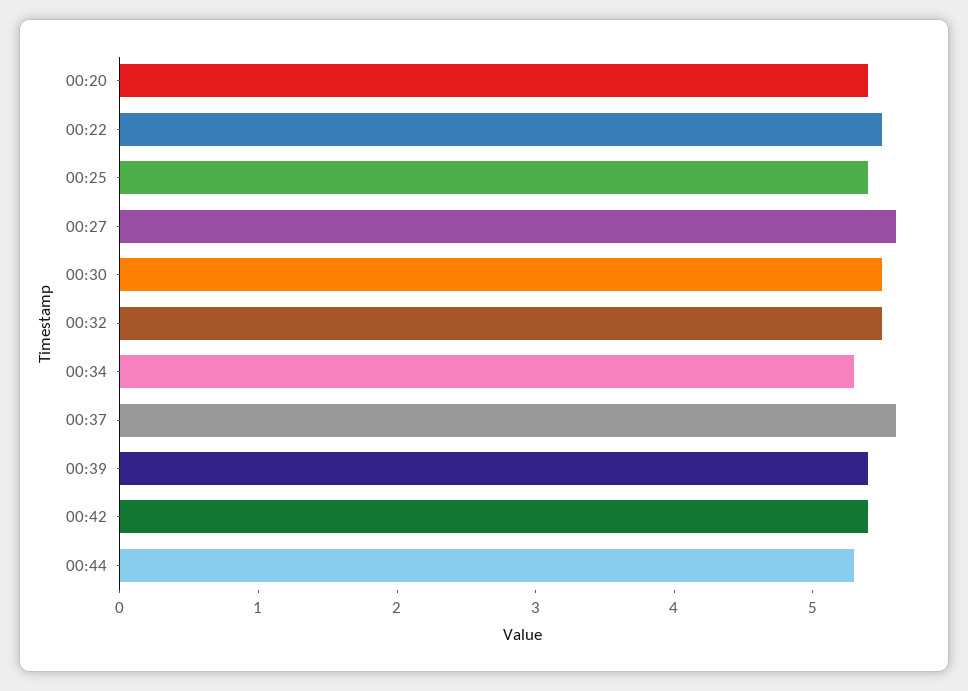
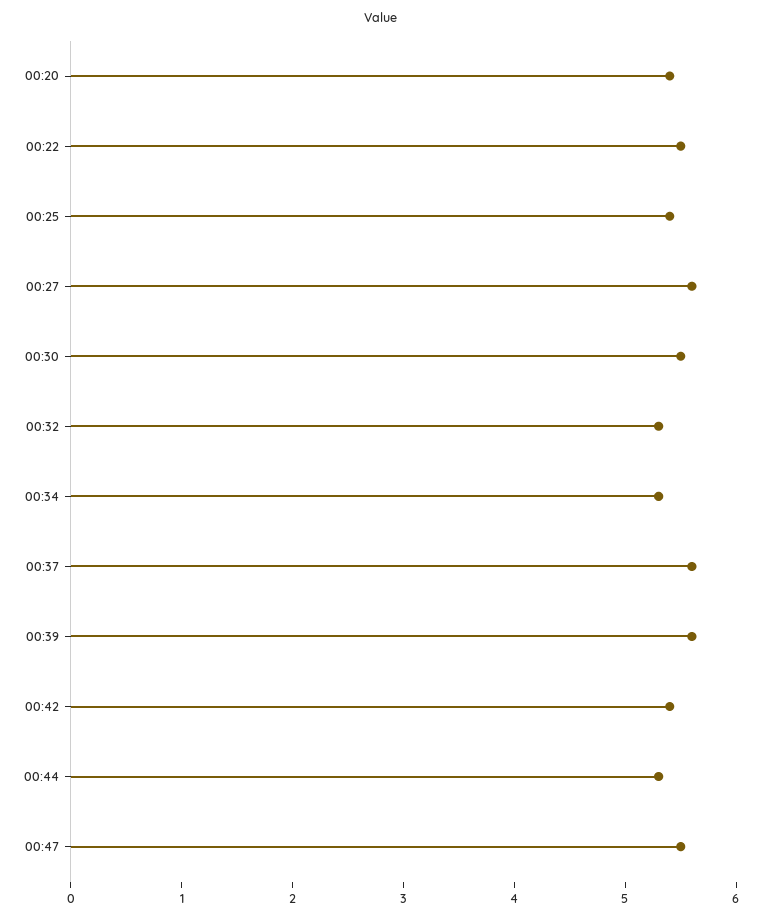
00:32: 5.5 -> 5.3
00:39: 5.4 -> 5.6
00:47: none -> 5.5

